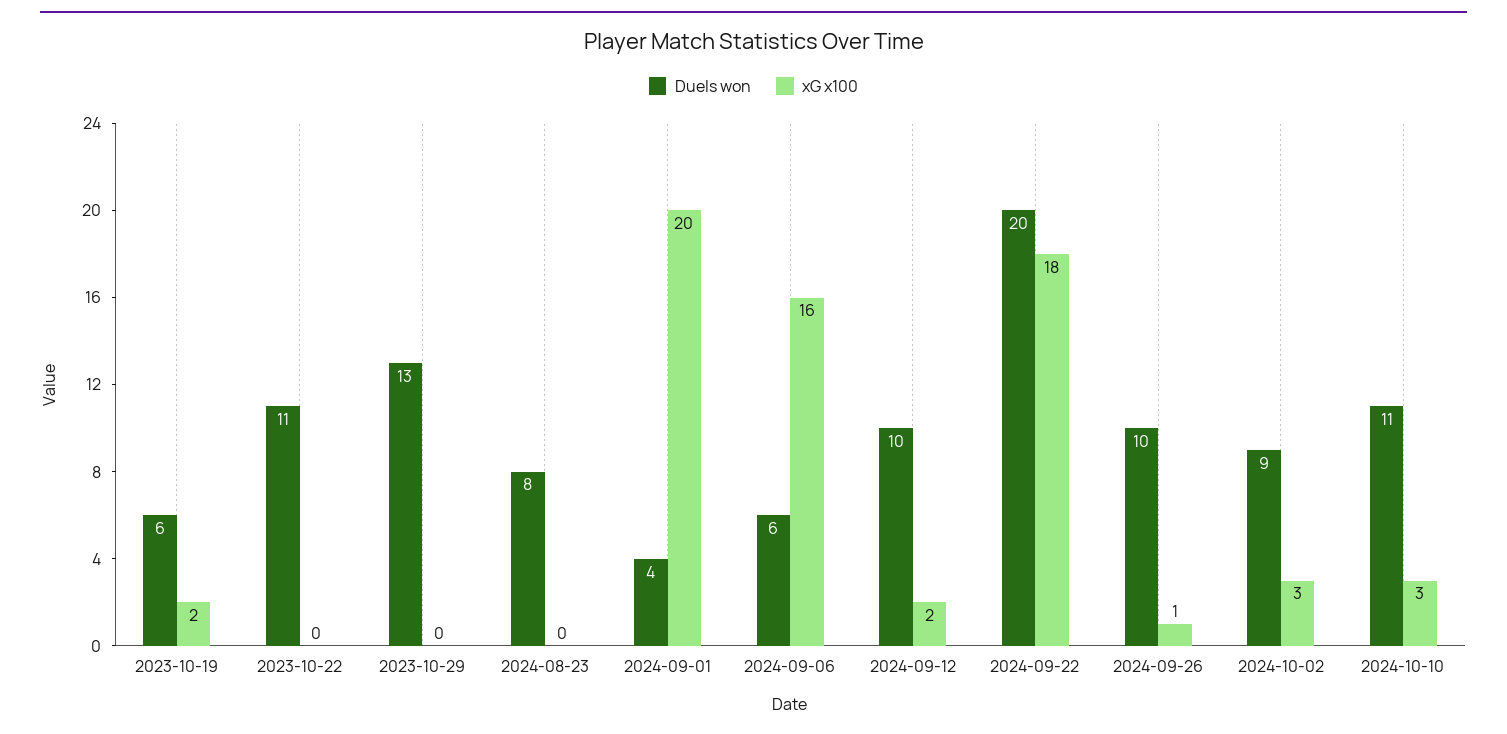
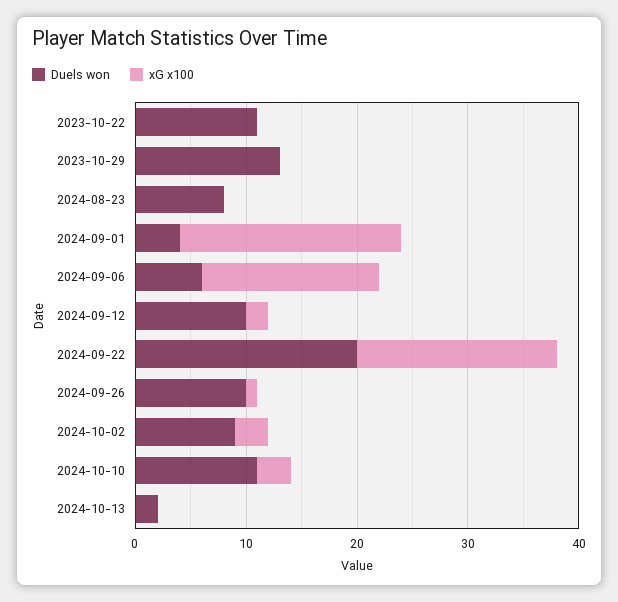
Duels won, 2023-10-19: 6 -> none
xG x100, 2023-10-19: 2 -> none
Duels won, 2024-10-13: none -> 2
xG x100, 2024-10-13: none -> 0

